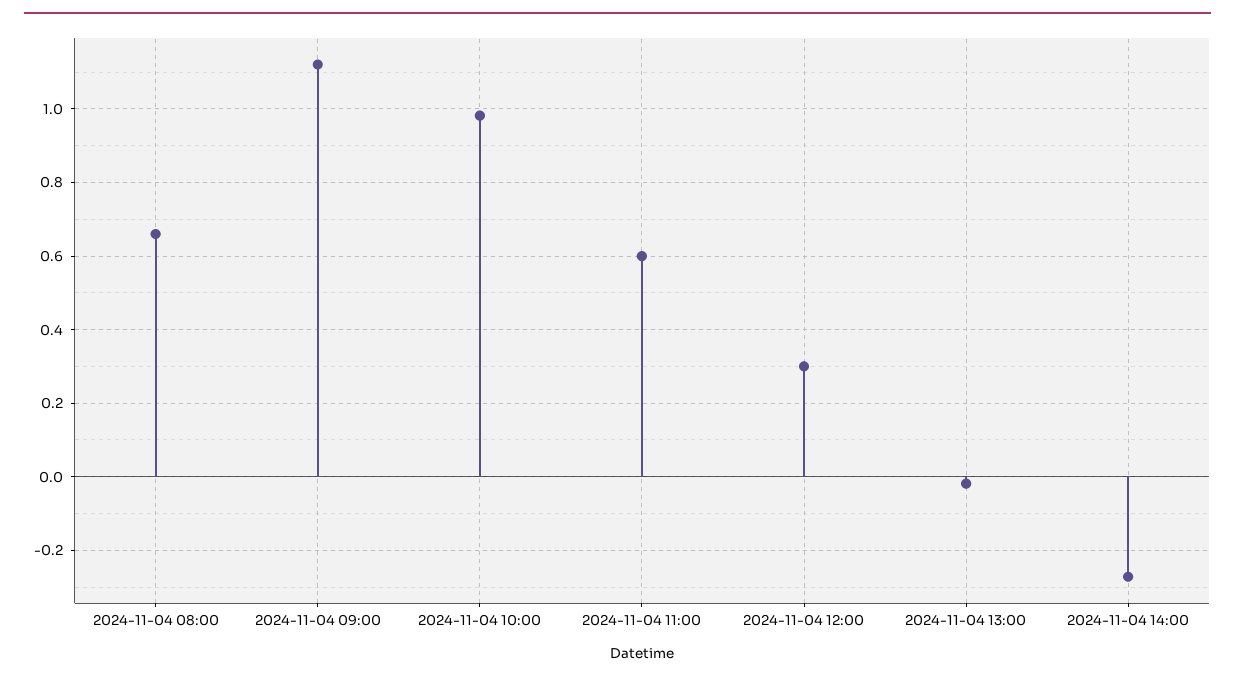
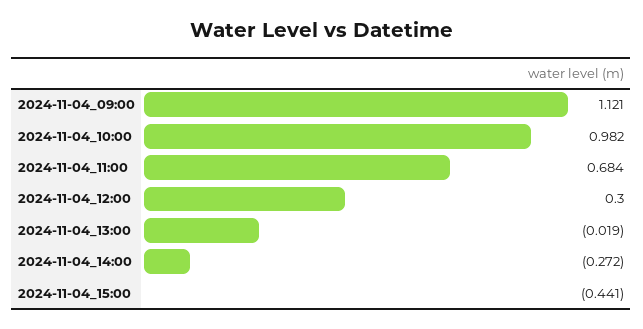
2024-11-04 08:00: 0.66 -> none
2024-11-04 11:00: 0.6 -> 0.684
2024-11-04_15:00: none -> -0.441

